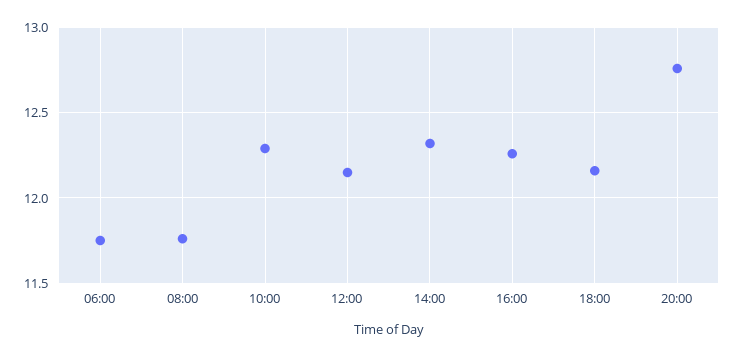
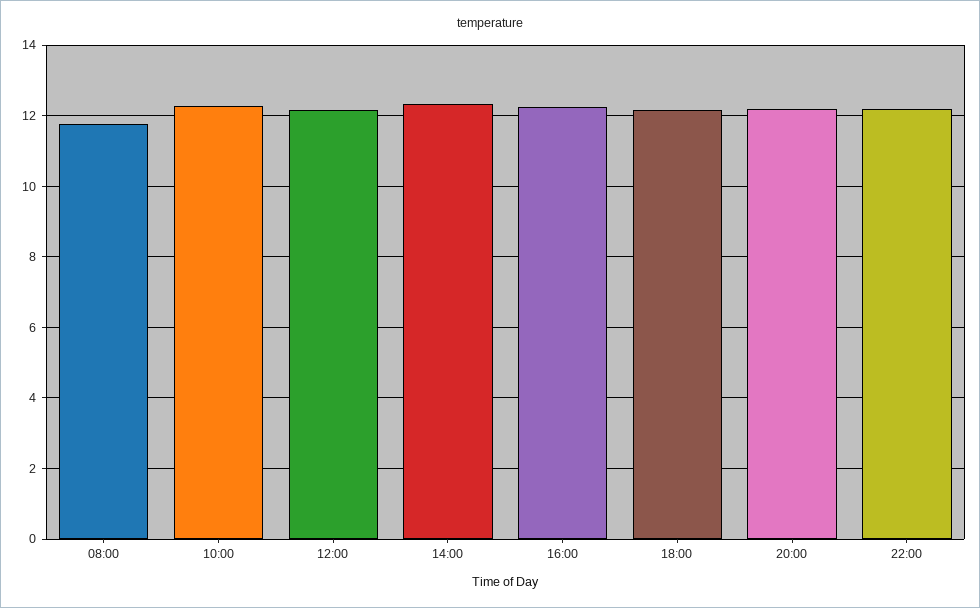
06:00: 11.75 -> none
20:00: 12.75 -> 12.2
22:00: none -> 12.2

